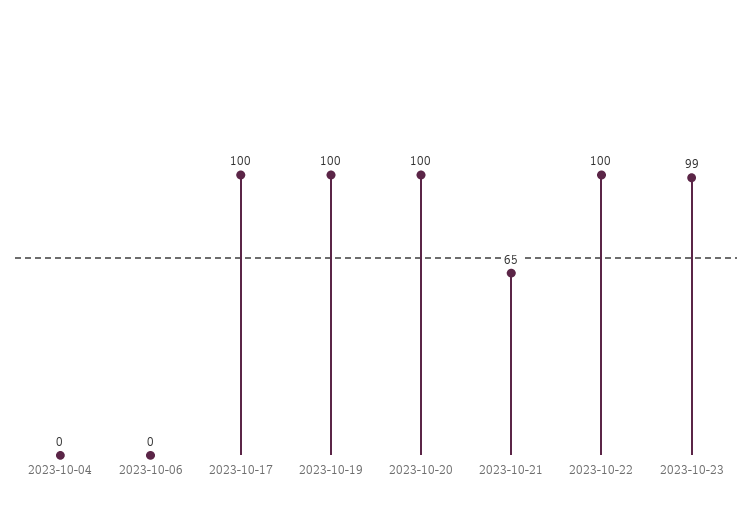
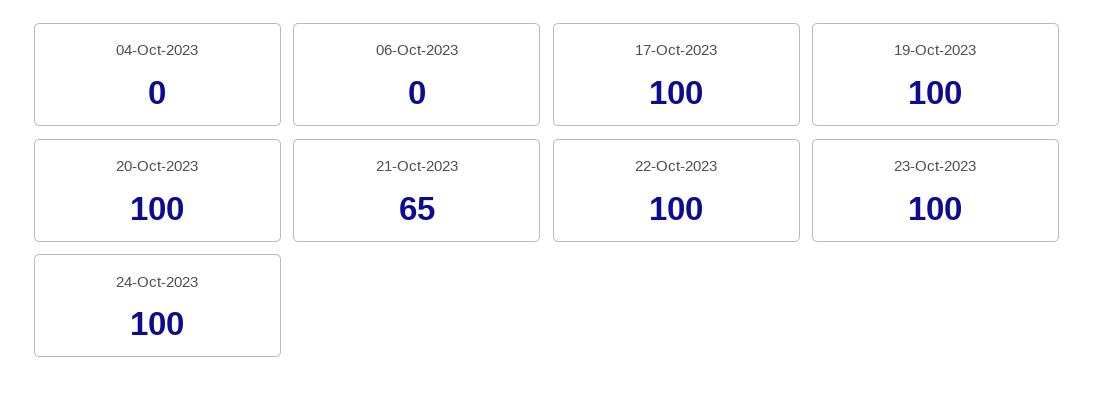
2023-10-23: 99 -> 100
24-Oct-2023: none -> 100

